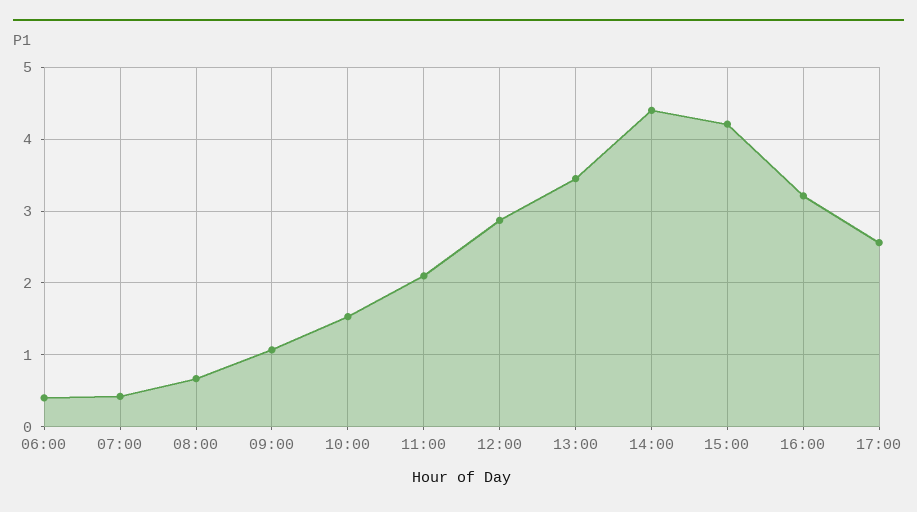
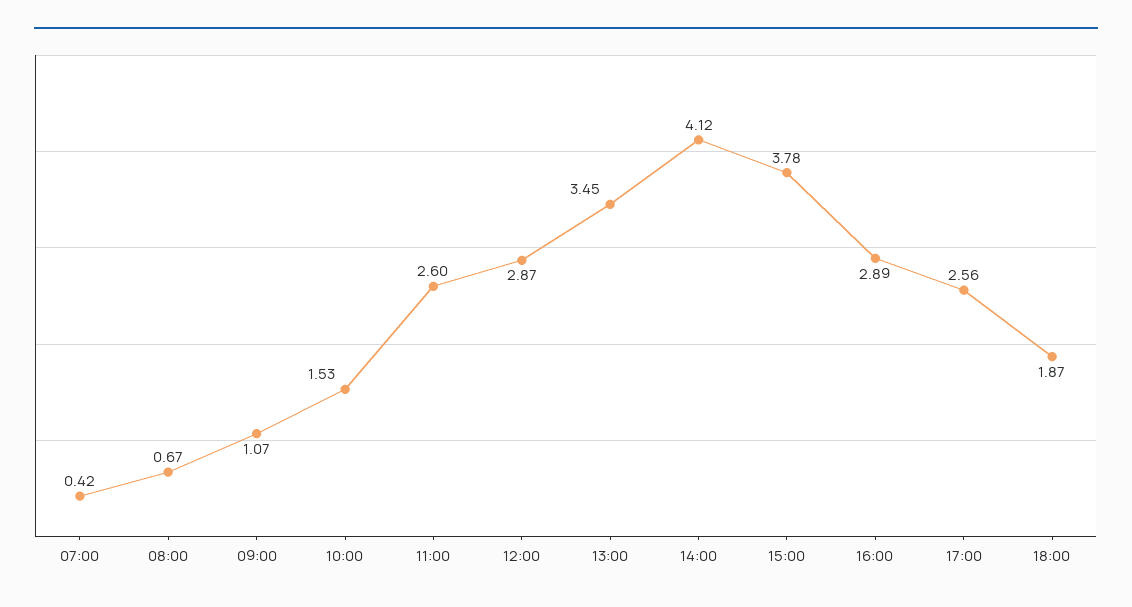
06:00: 0.4 -> none
11:00: 2.1 -> 2.6
14:00: 4.4 -> 4.12
15:00: 4.2 -> 3.78
16:00: 3.2 -> 2.89
18:00: none -> 1.87

